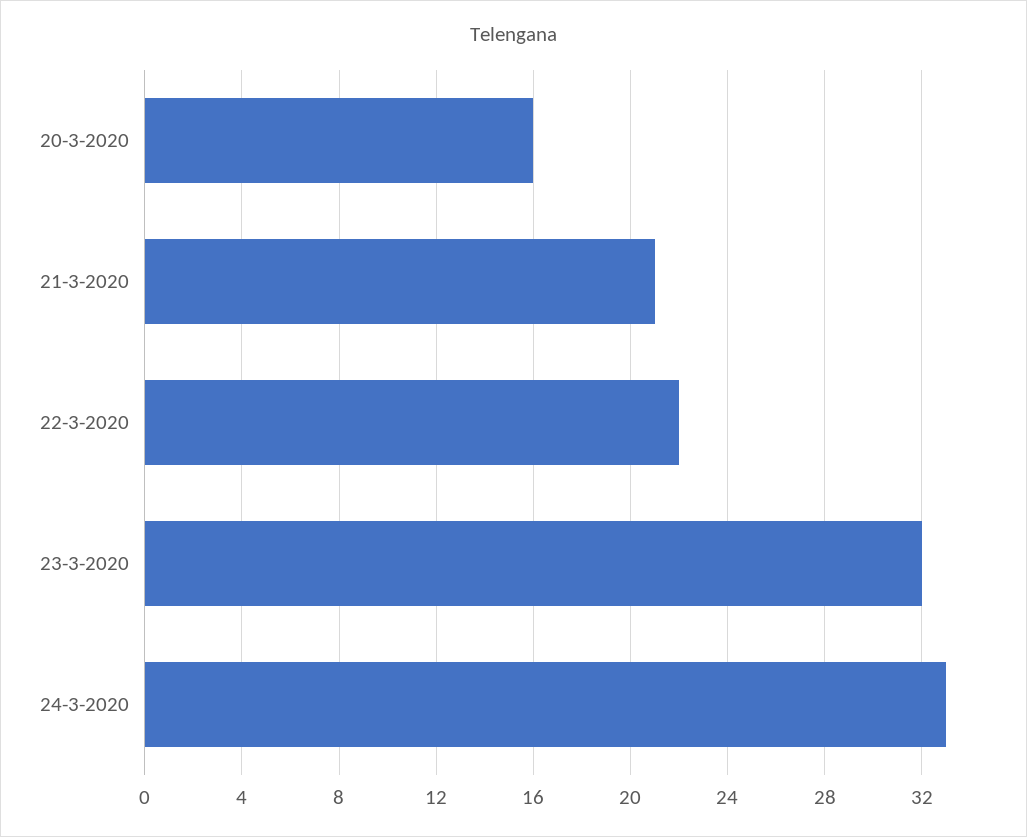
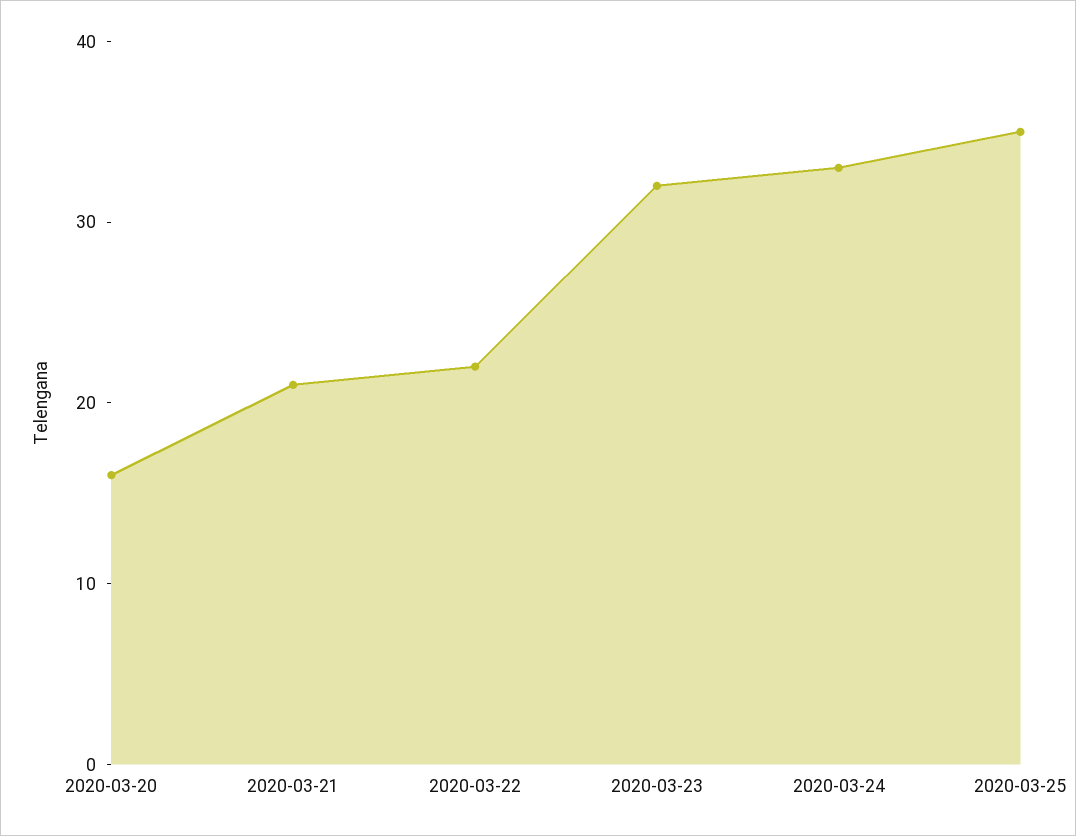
2020-03-25: none -> 35

